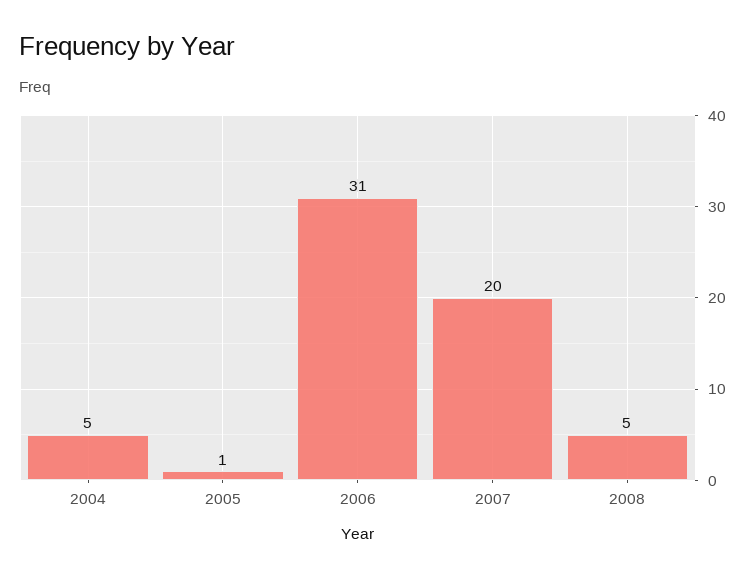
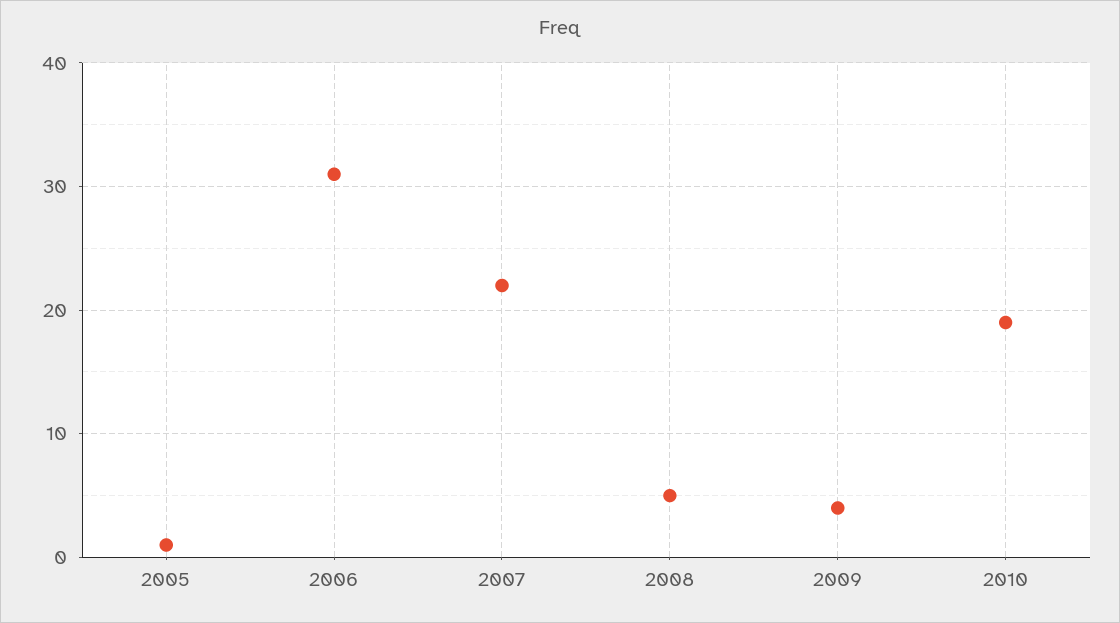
2004: 5 -> none
2007: 20 -> 22
2009: none -> 4
2010: none -> 19

